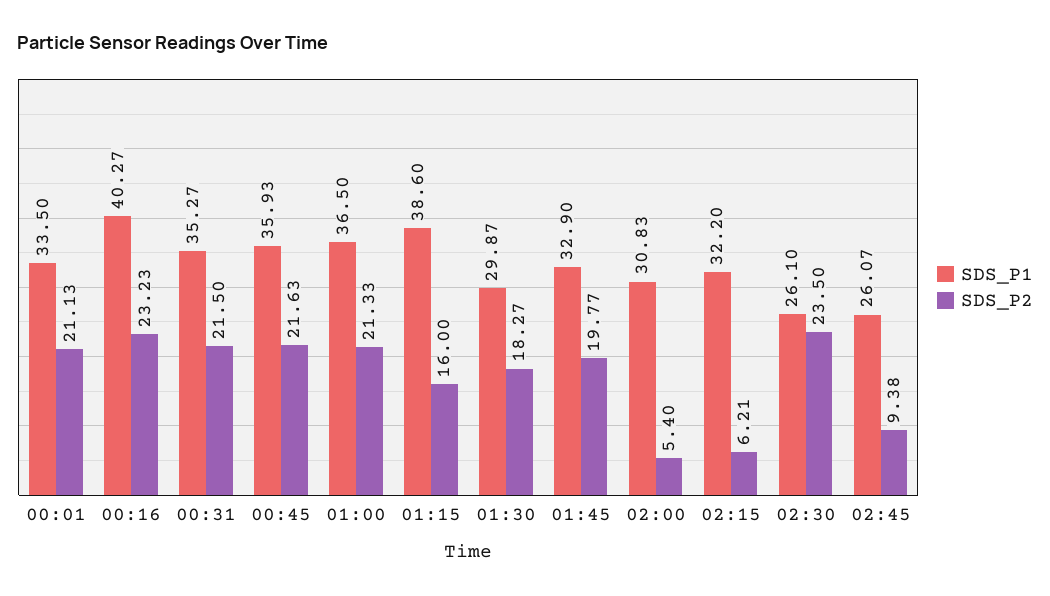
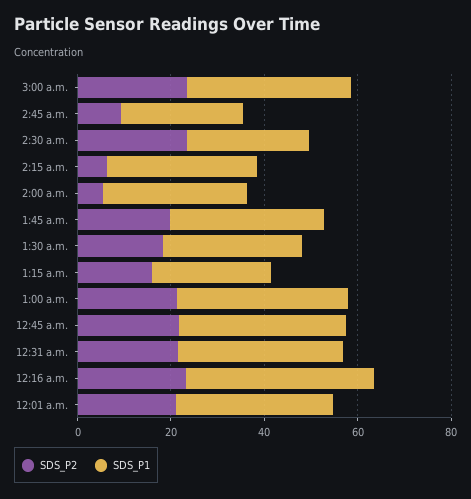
SDS_P1, 01:15: 38.6 -> 25
SDS_P2, 3:00 a.m.: none -> 25
SDS_P1, 3:00 a.m.: none -> 35

